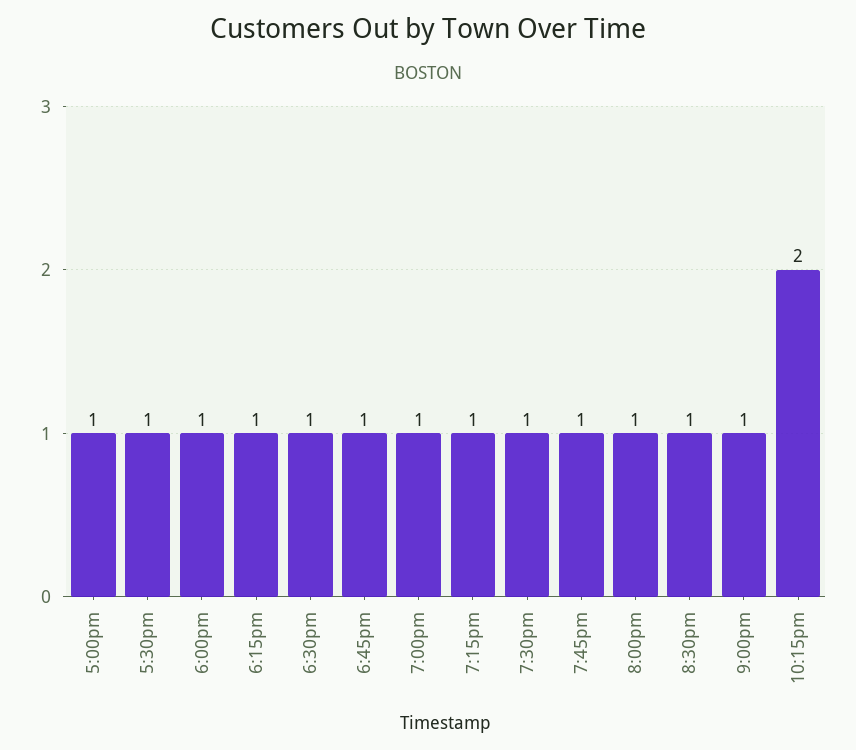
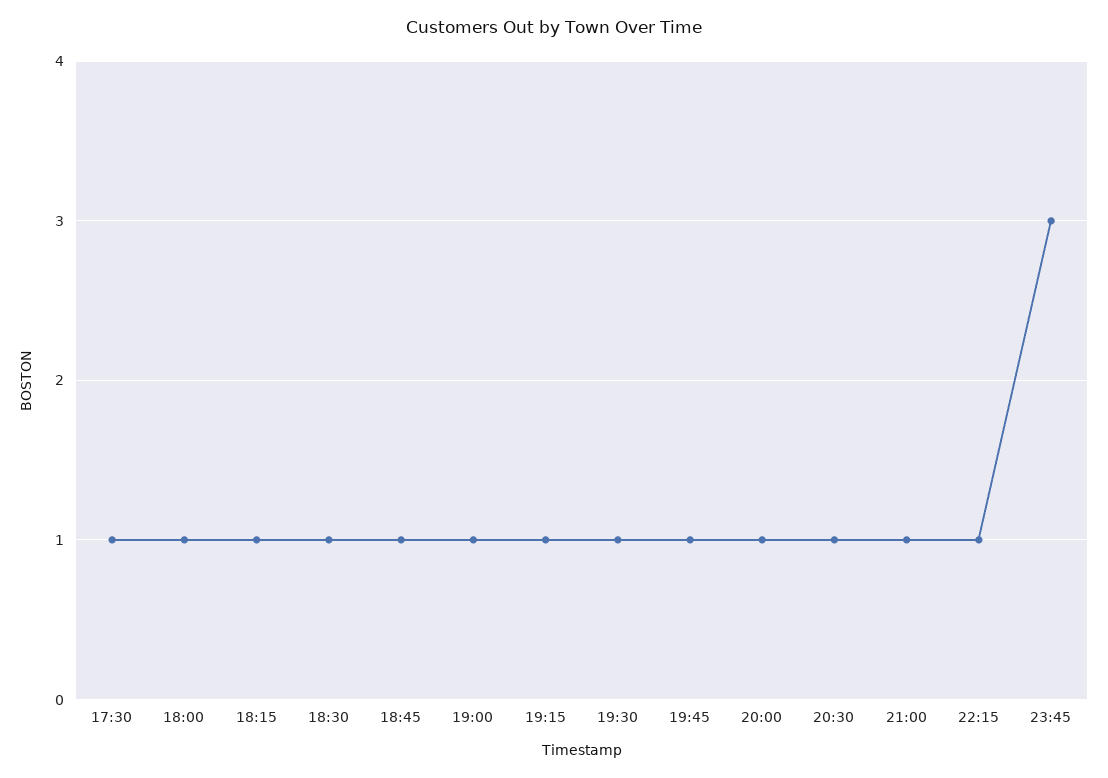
5:00pm: 1 -> none
10:15pm: 2 -> 1
23:45: none -> 3

